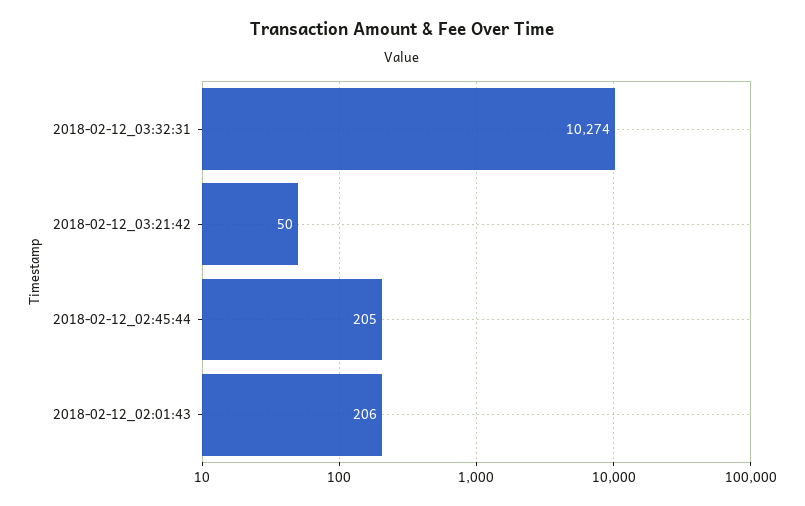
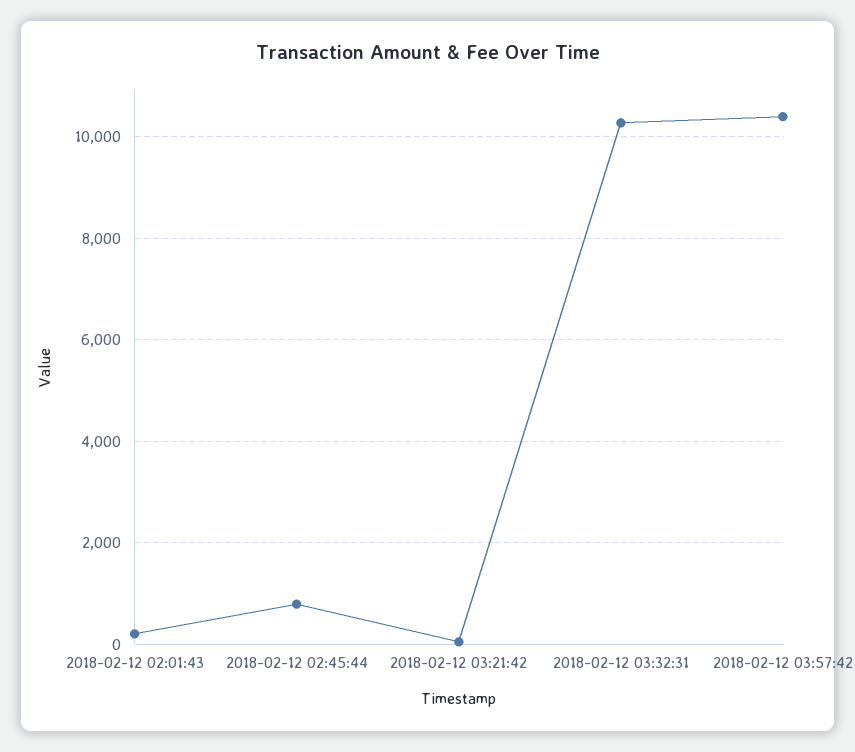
2018-02-12_02:45:44: 205 -> 800
2018-02-12 03:57:42: none -> 10400

